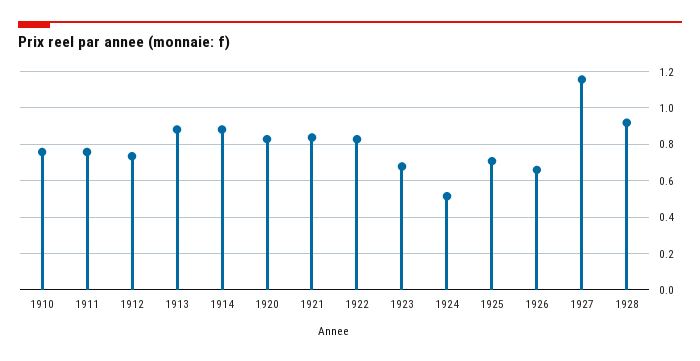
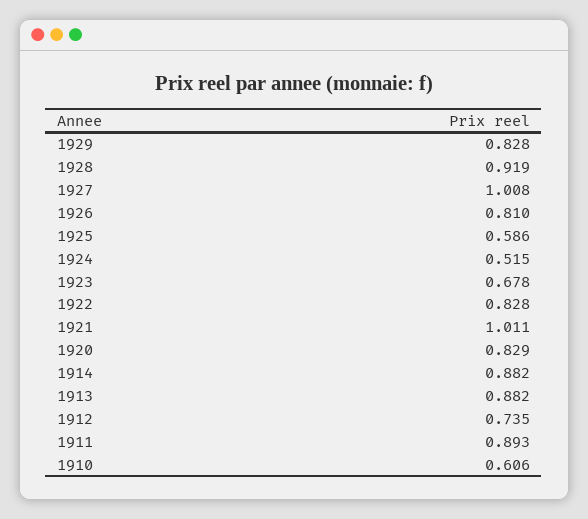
1910: 0.75 -> 0.606
1911: 0.75 -> 0.893
1921: 0.85 -> 1.011
1925: 0.7 -> 0.586
1926: 0.65 -> 0.81
1927: 1.15 -> 1.008
1929: none -> 0.828

